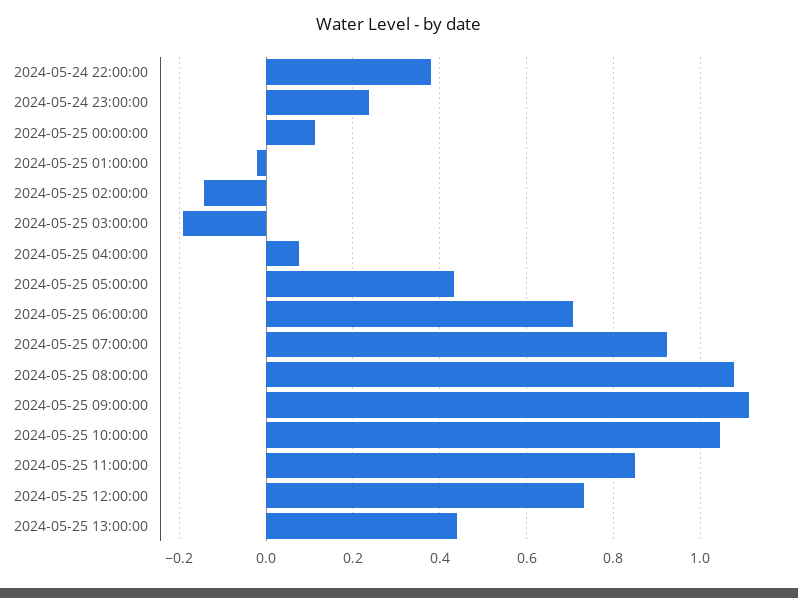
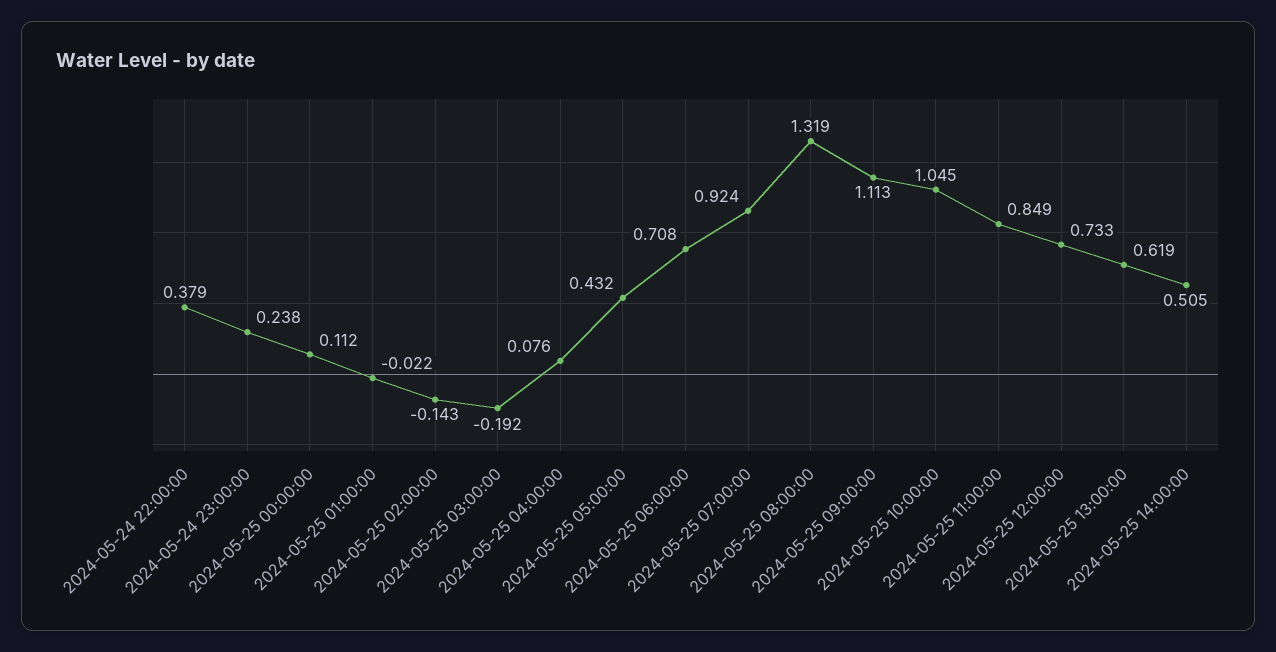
2024-05-25 08:00:00: 1.08 -> 1.319
2024-05-25 13:00:00: 0.44 -> 0.619
2024-05-25 14:00:00: none -> 0.505

